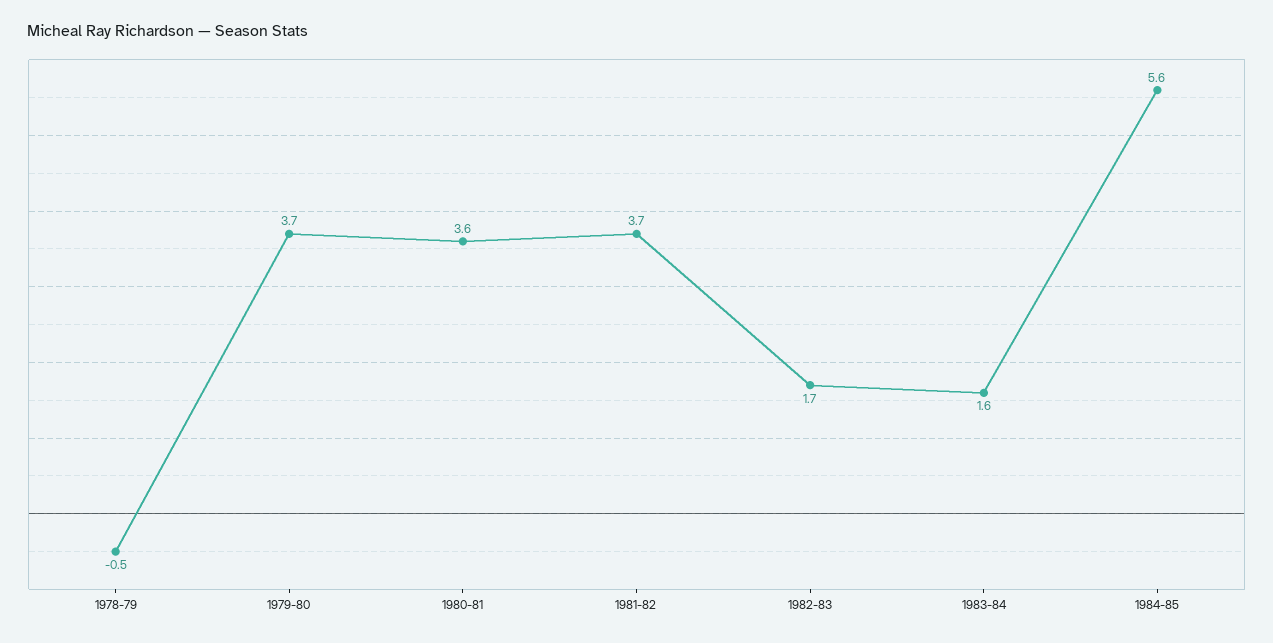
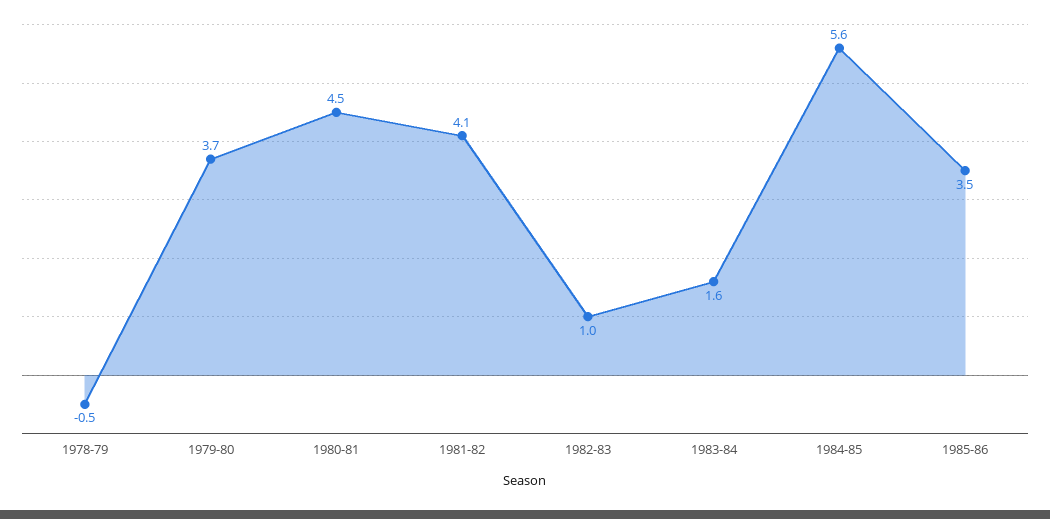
1980-81: 3.6 -> 4.5
1981-82: 3.7 -> 4.1
1982-83: 1.7 -> 1
1985-86: none -> 3.5

